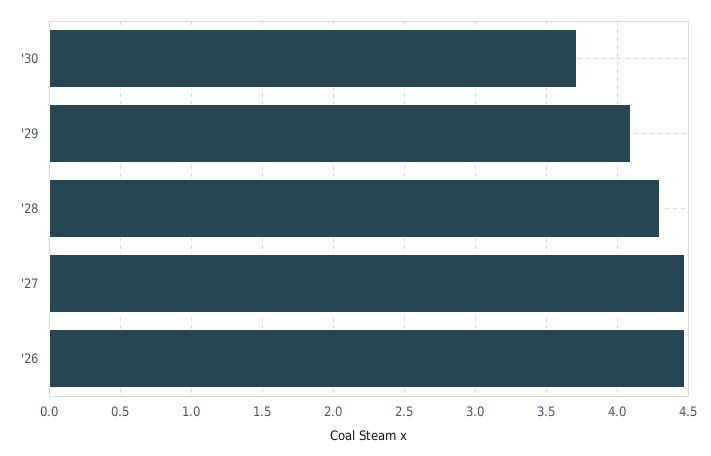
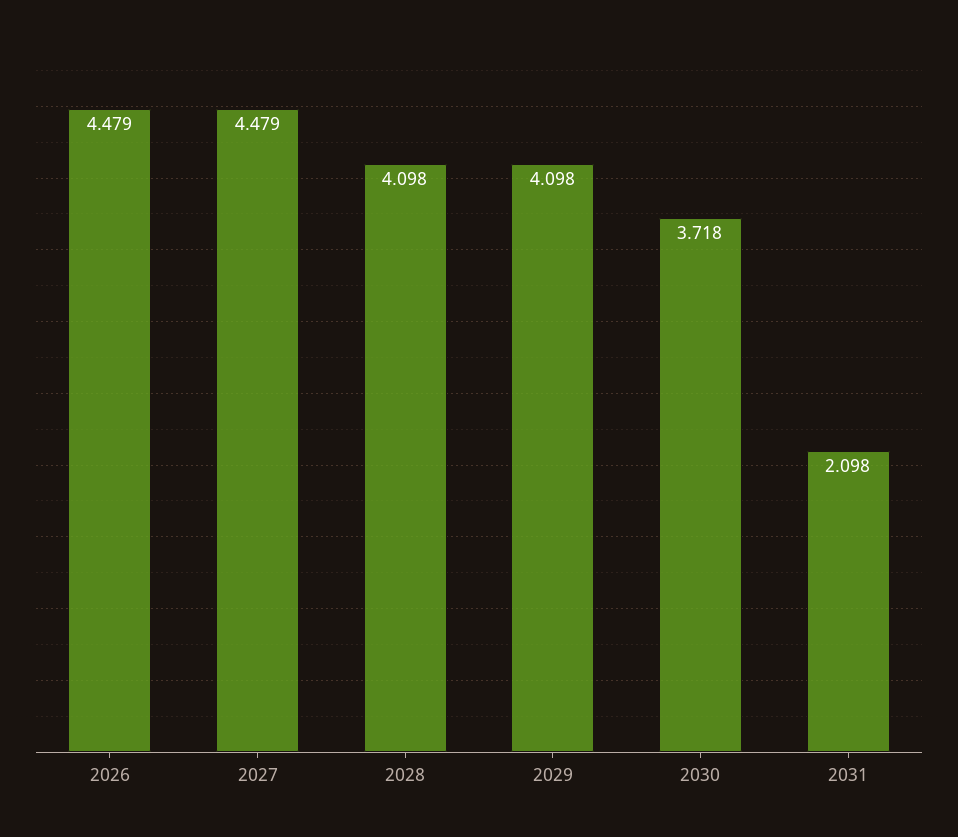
'28: 4.3 -> 4.098
2031: none -> 2.098

